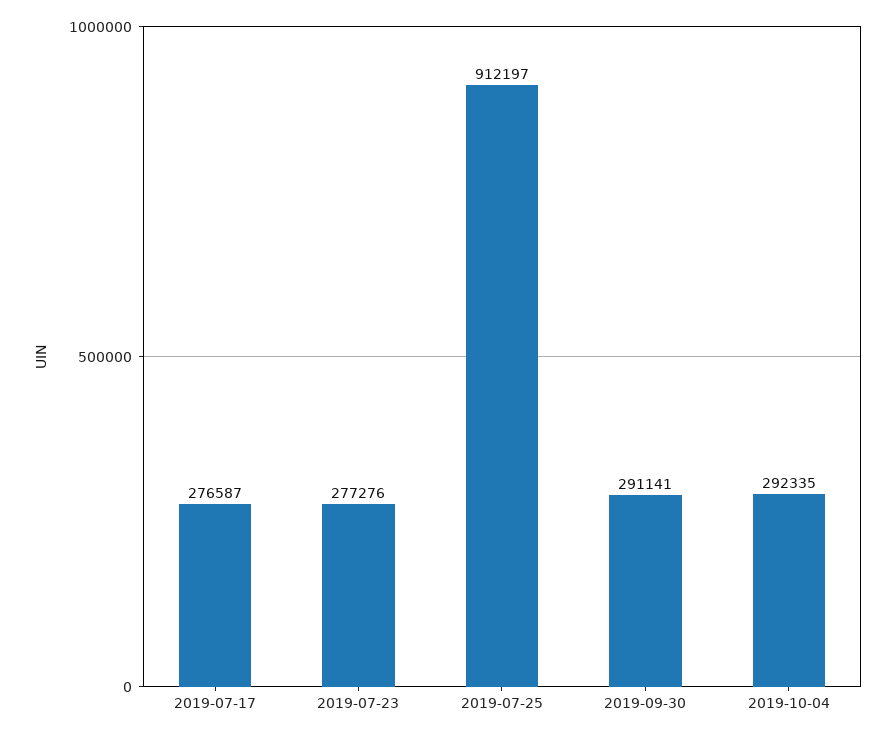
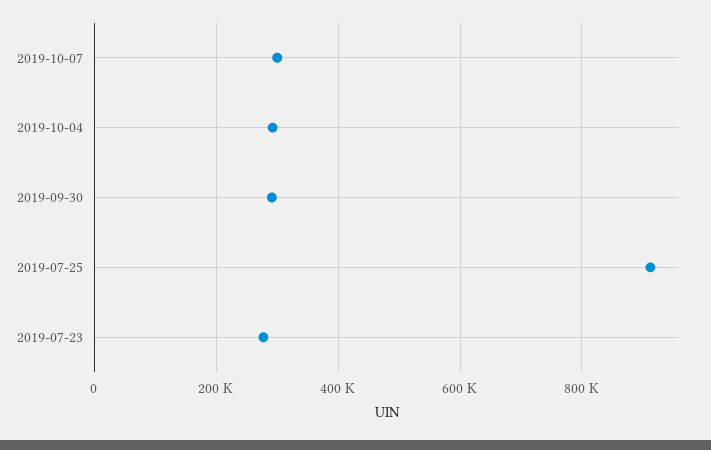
2019-07-17: 276587 -> none
2019-10-07: none -> 300000

